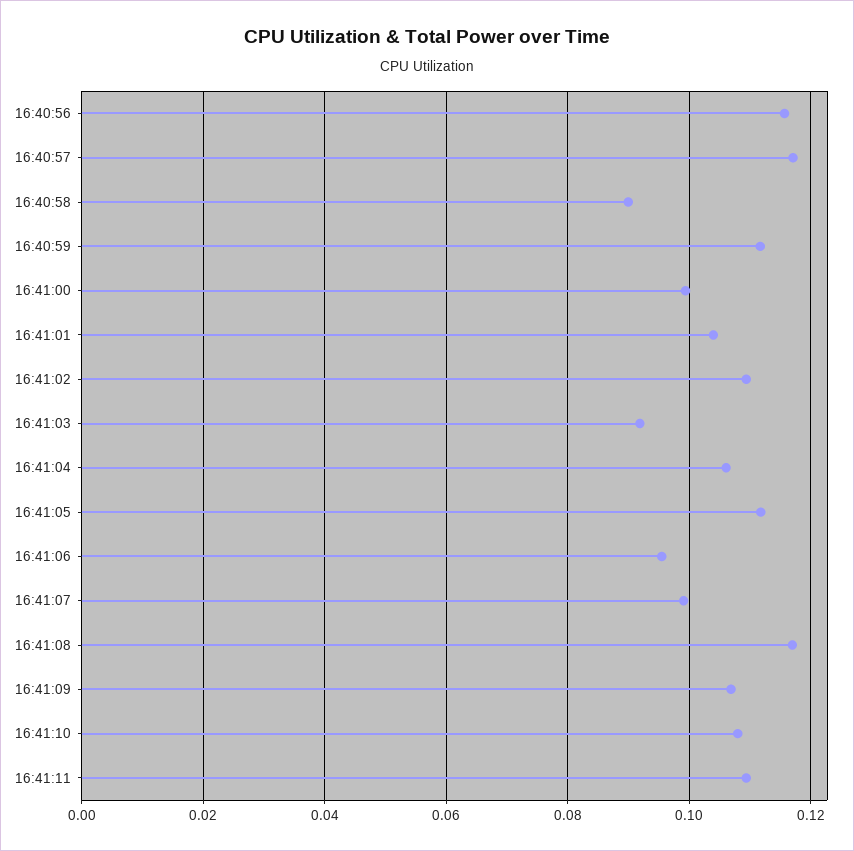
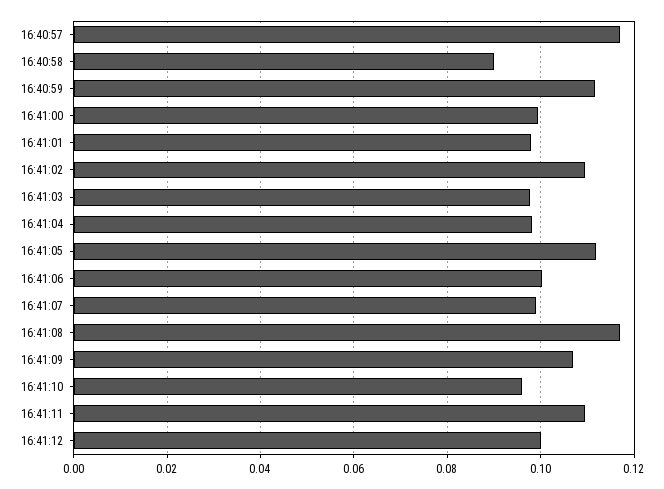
16:40:56: 0.116 -> none
16:41:01: 0.104 -> 0.098
16:41:03: 0.092 -> 0.098
16:41:04: 0.106 -> 0.098
16:41:06: 0.096 -> 0.1
16:41:10: 0.108 -> 0.096
16:41:12: none -> 0.1

